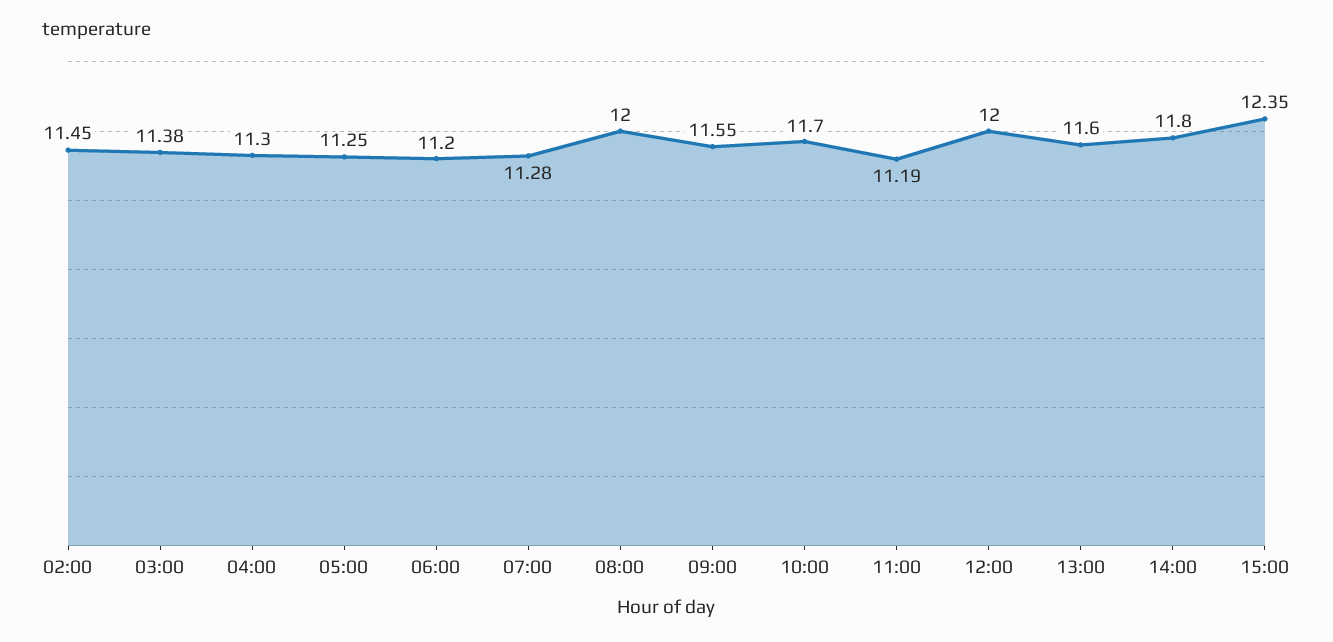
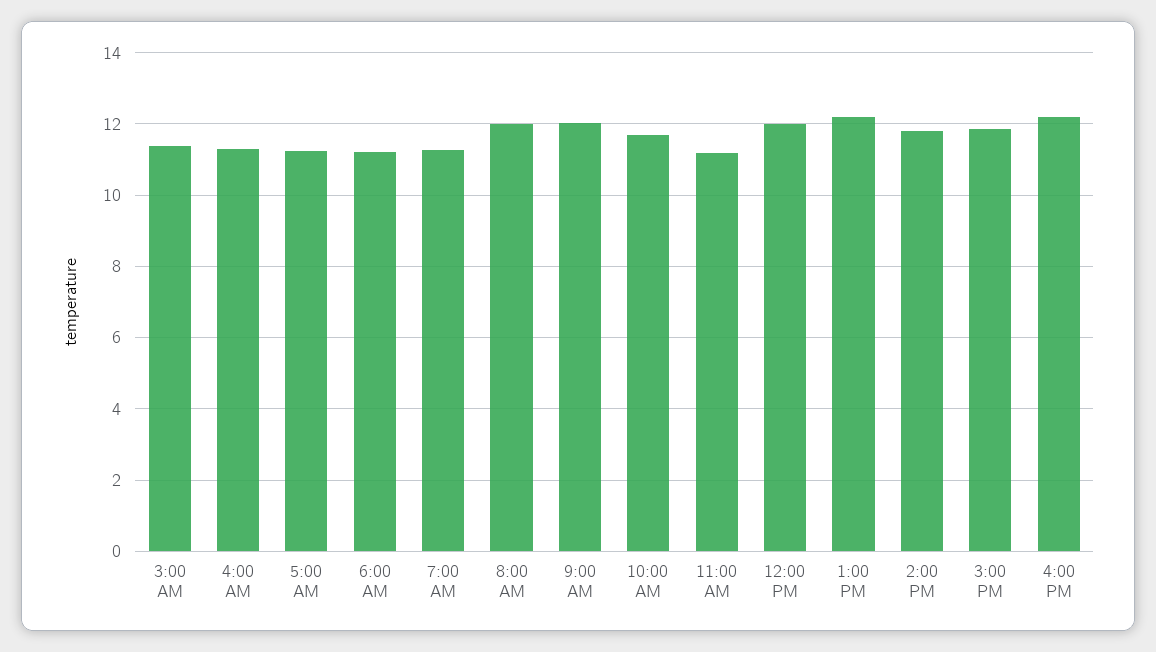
02:00: 11.45 -> none
09:00: 11.55 -> 12
13:00: 11.6 -> 12.2
15:00: 12.35 -> 11.8
4:00 PM: none -> 12.2

